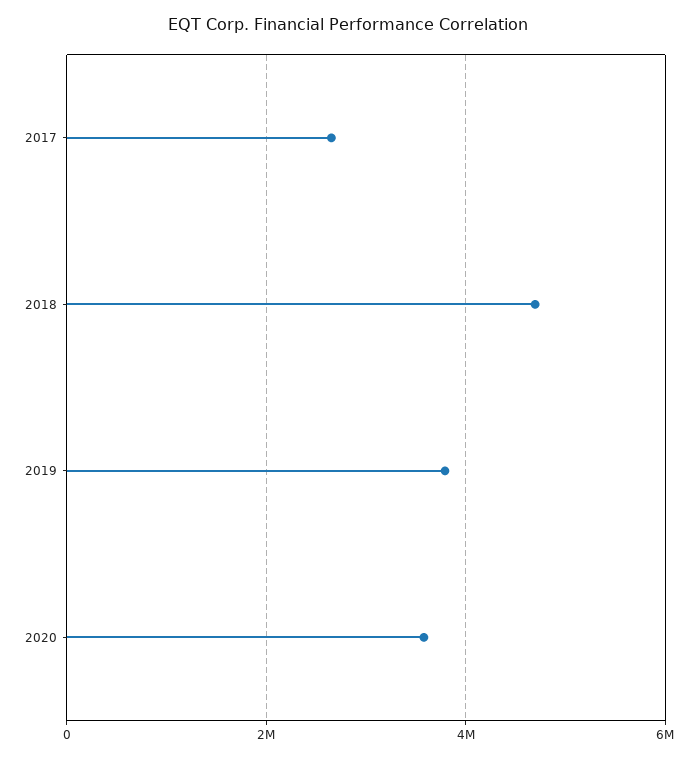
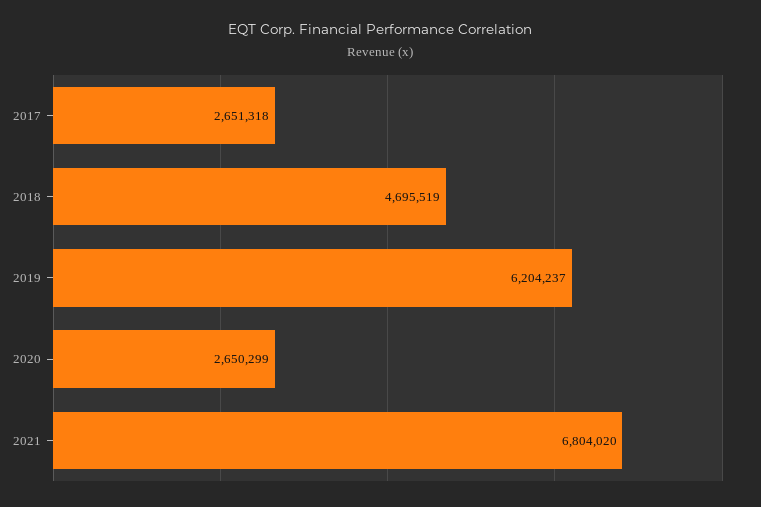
2019: 3800000 -> 6204237
2020: 3600000 -> 2650299
2021: none -> 6804020

